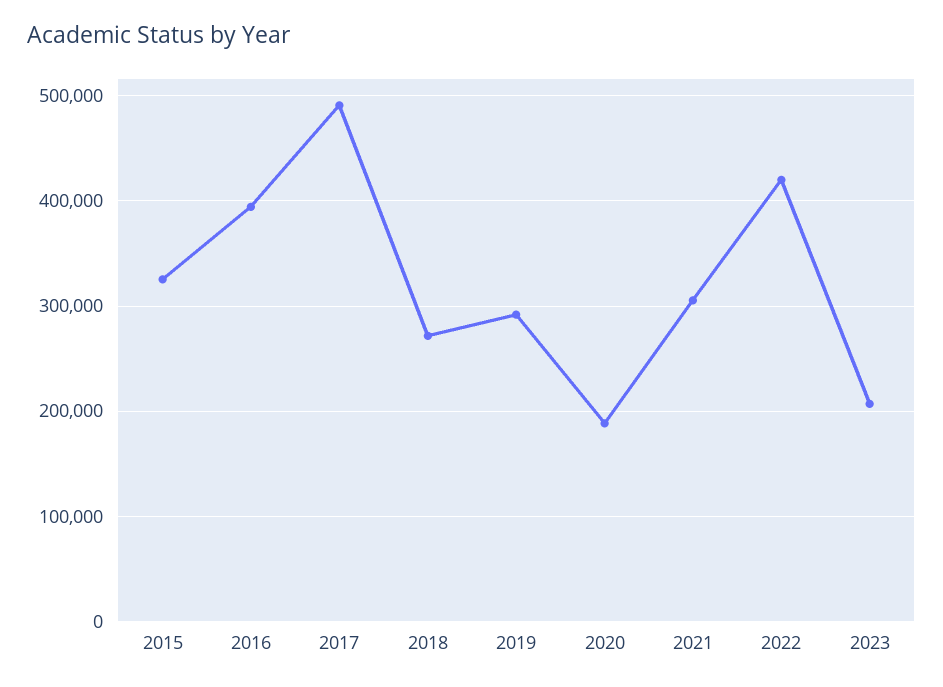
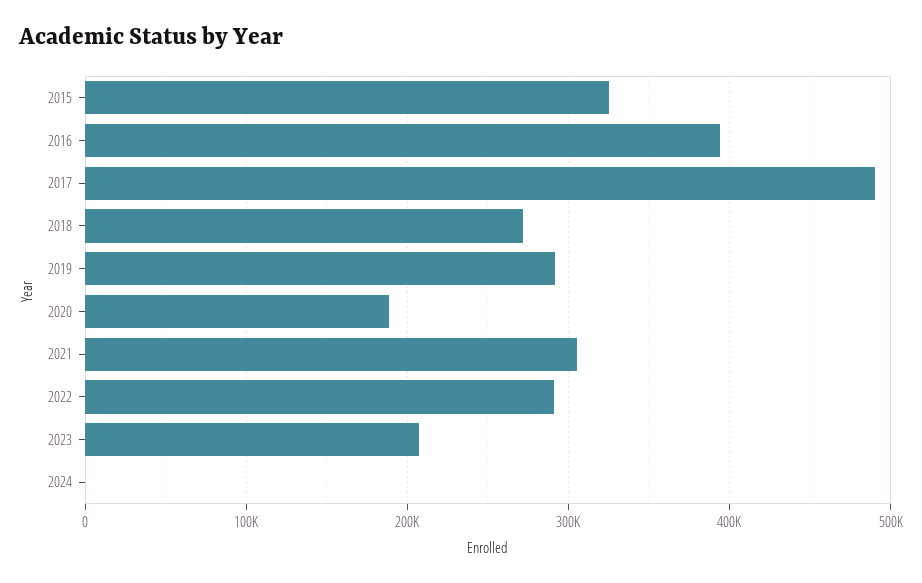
2022: 420000 -> 290000
2024: none -> 0

